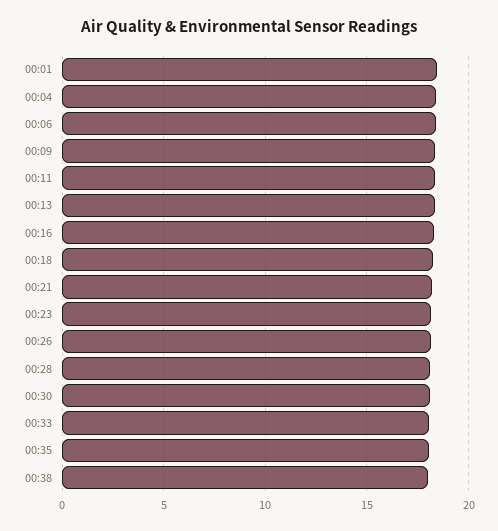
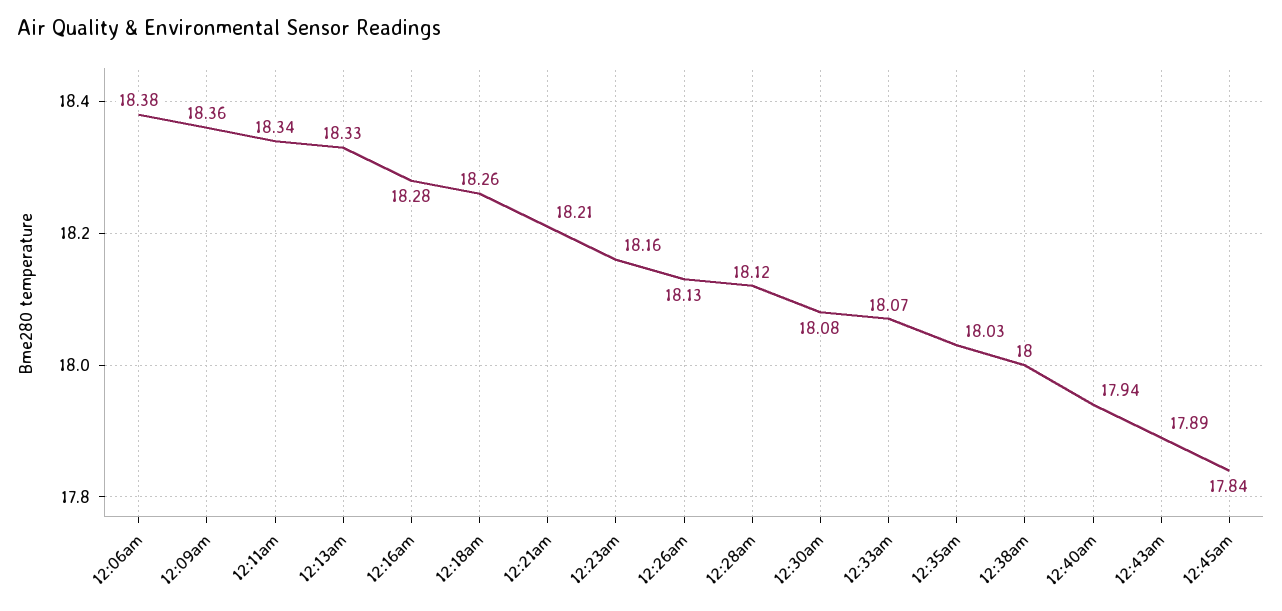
00:01: 18.5 -> none
00:04: 18.5 -> none
12:40am: none -> 17.94
12:43am: none -> 17.89
12:45am: none -> 17.84

